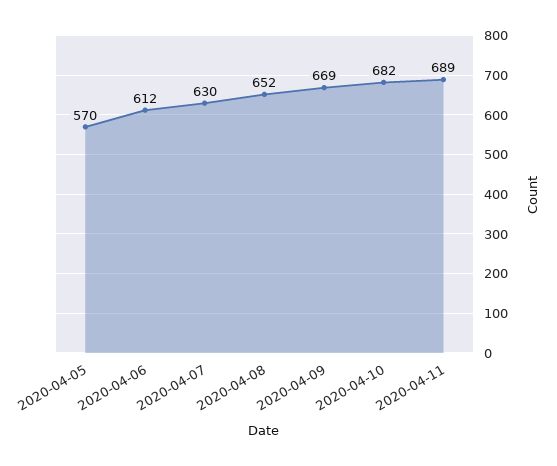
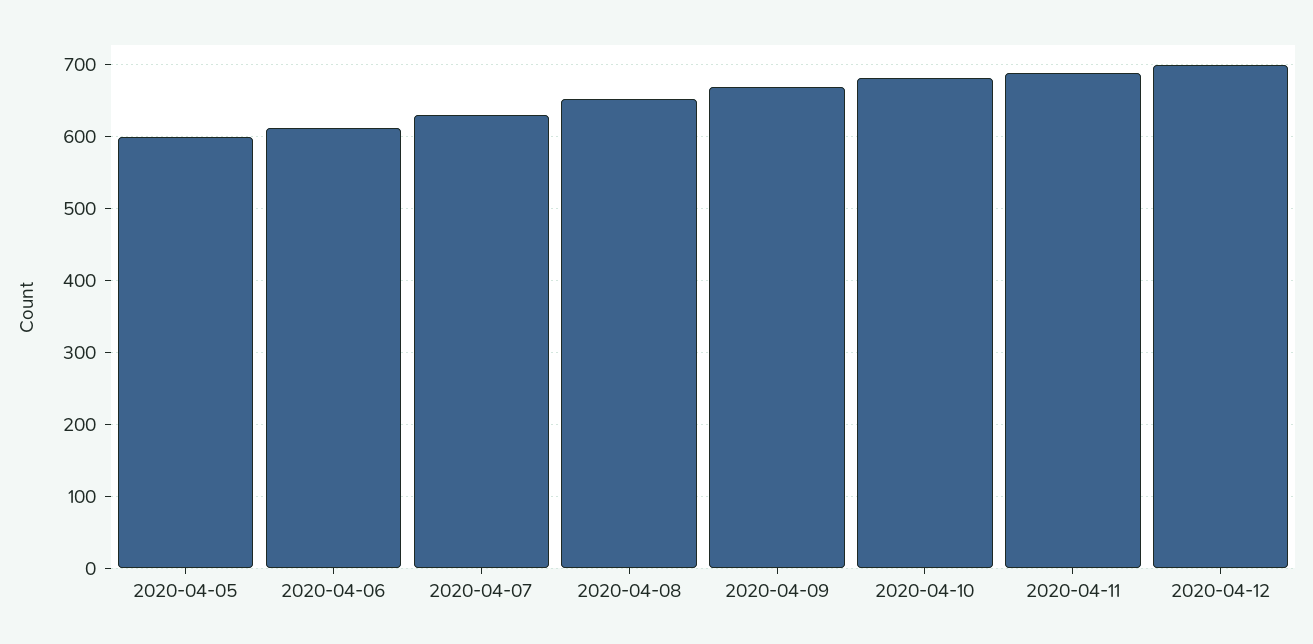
2020-04-05: 570 -> 600
2020-04-12: none -> 700

